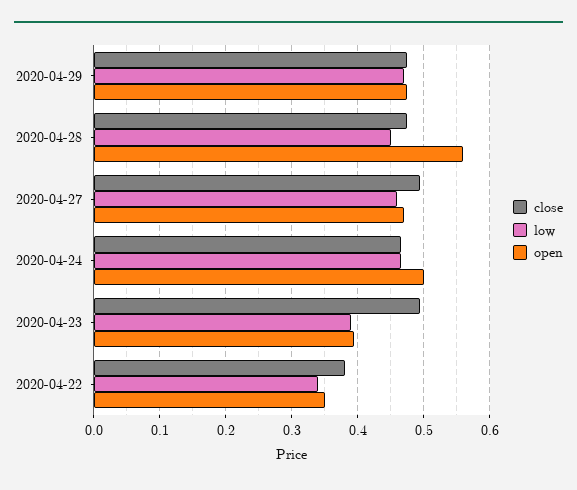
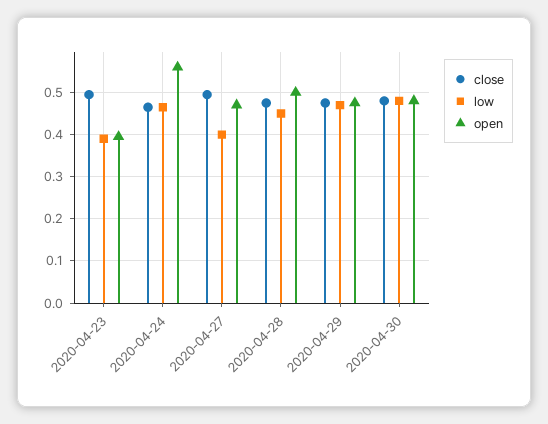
open, 2020-04-28: 0.56 -> 0.5
low, 2020-04-27: 0.46 -> 0.4
open, 2020-04-24: 0.5 -> 0.56
close, 2020-04-22: 0.38 -> none
low, 2020-04-22: 0.34 -> none
open, 2020-04-22: 0.35 -> none
close, 2020-04-30: none -> 0.48
low, 2020-04-30: none -> 0.48
open, 2020-04-30: none -> 0.48

